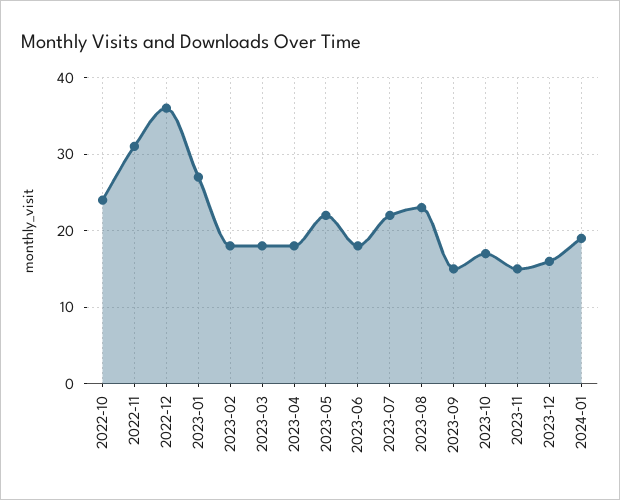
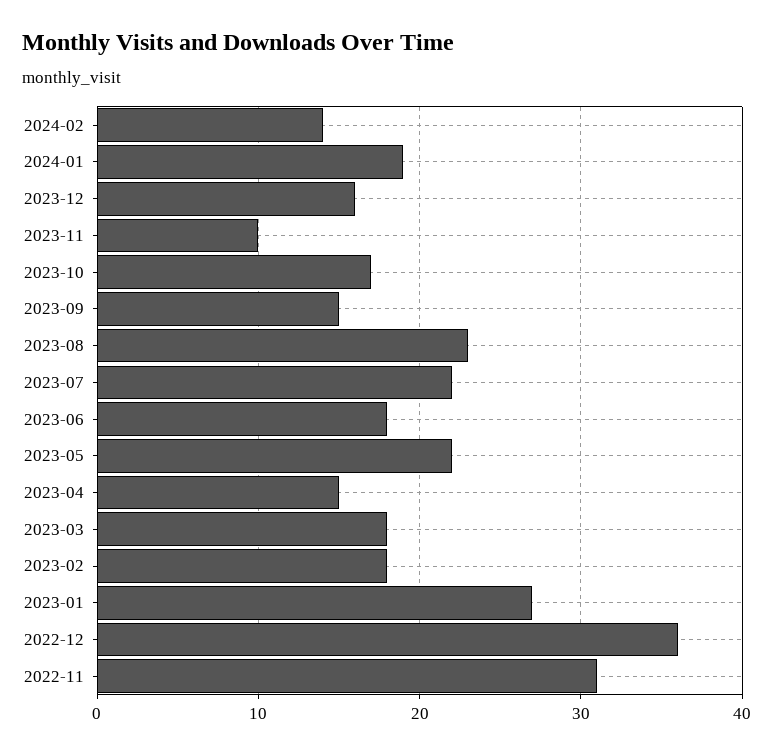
2022-10: 24 -> none
2023-04: 18 -> 15
2023-11: 15 -> 10
2024-02: none -> 14

